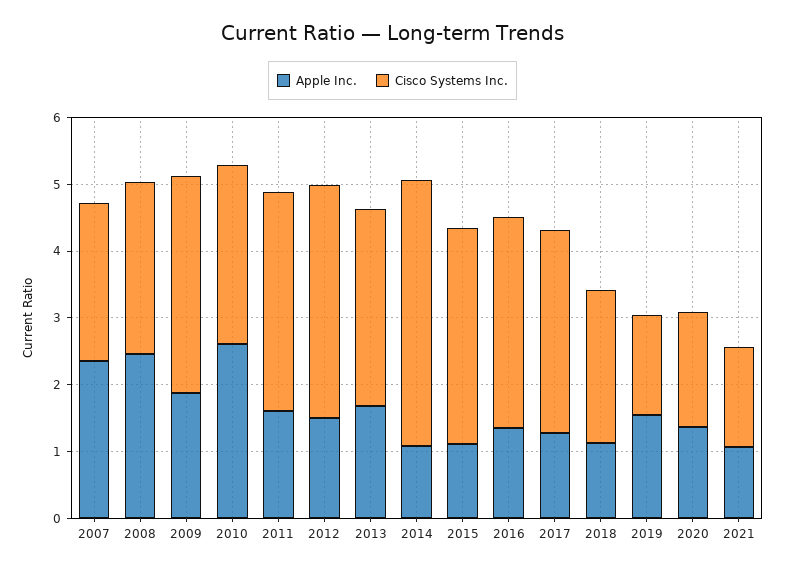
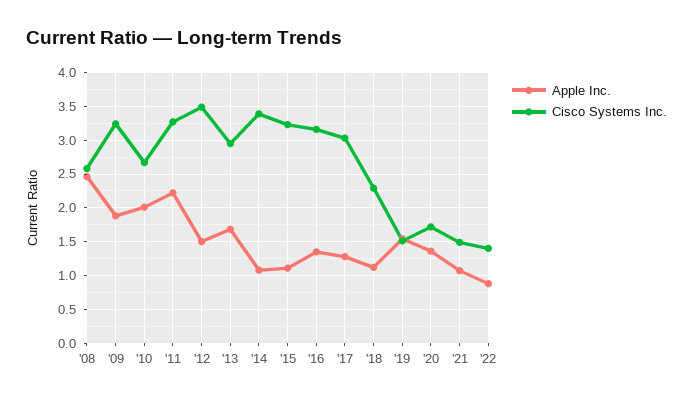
Apple Inc., 2007: 2.4 -> none
Cisco Systems Inc., 2007: 2.4 -> none
Apple Inc., 2010: 2.6 -> 2
Apple Inc., 2011: 1.6 -> 2.2
Cisco Systems Inc., 2014: 4 -> 3.4
Apple Inc., '22: none -> 0.9
Cisco Systems Inc., '22: none -> 1.4

